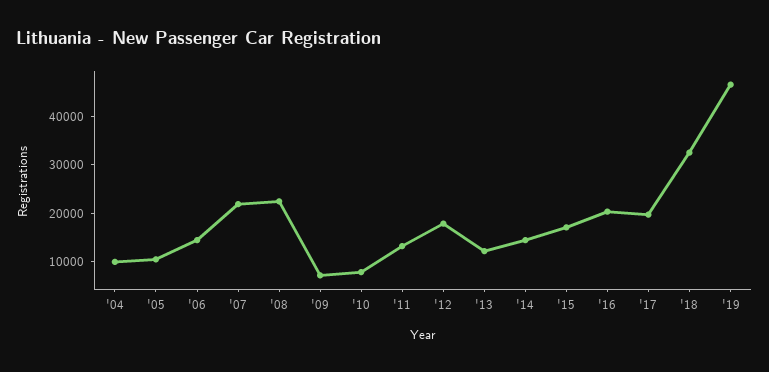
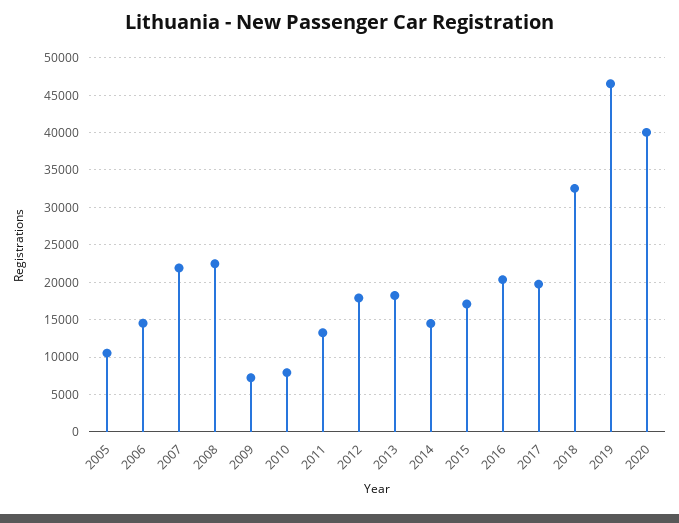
'04: 10000 -> none
'13: 12000 -> 18000
2020: none -> 40000

